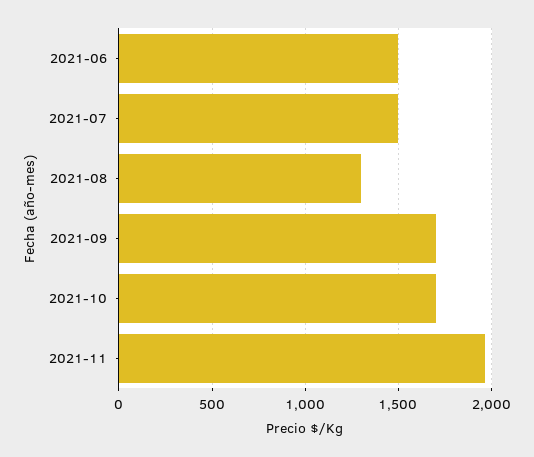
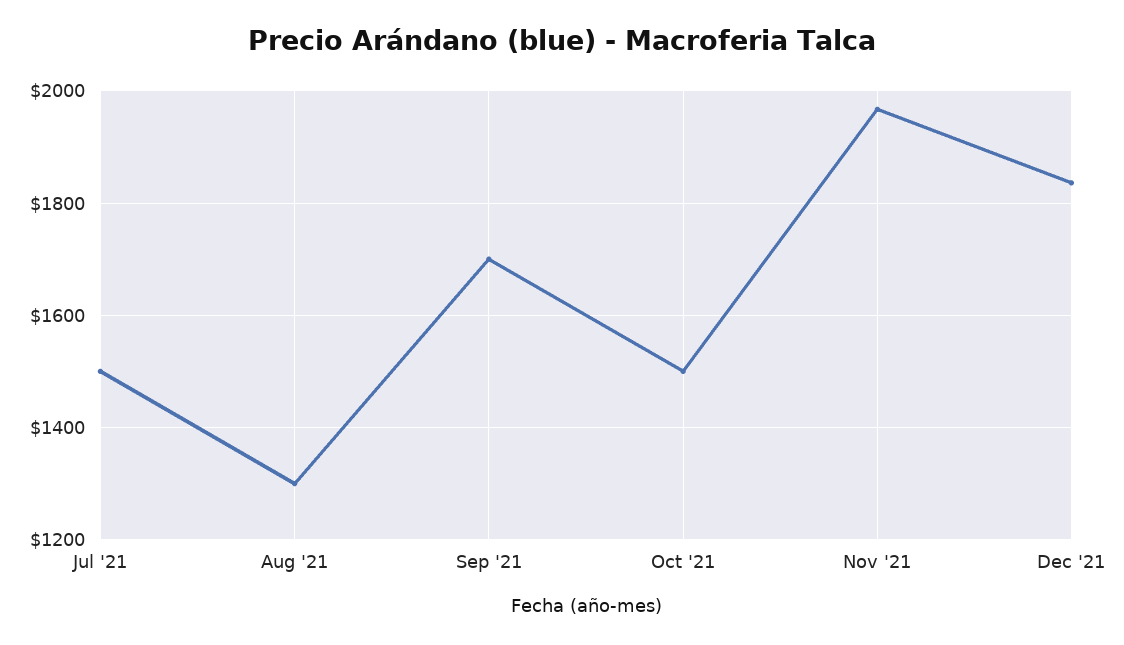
2021-06: 1500 -> none
2021-10: 1700 -> 1500
Dec '21: none -> 1840

